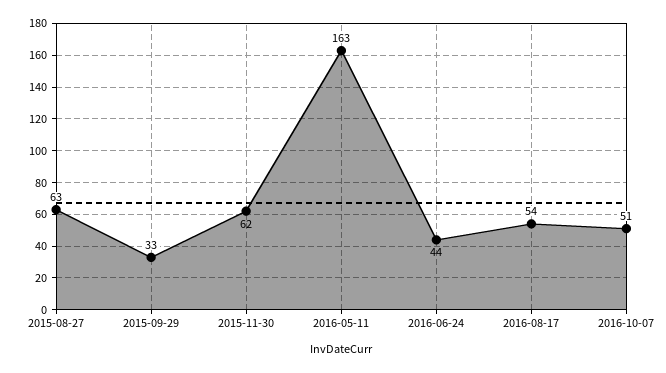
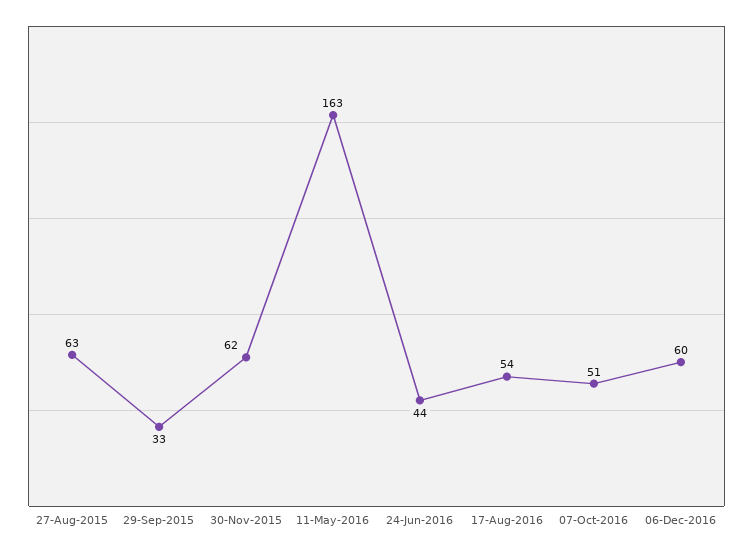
06-Dec-2016: none -> 60

